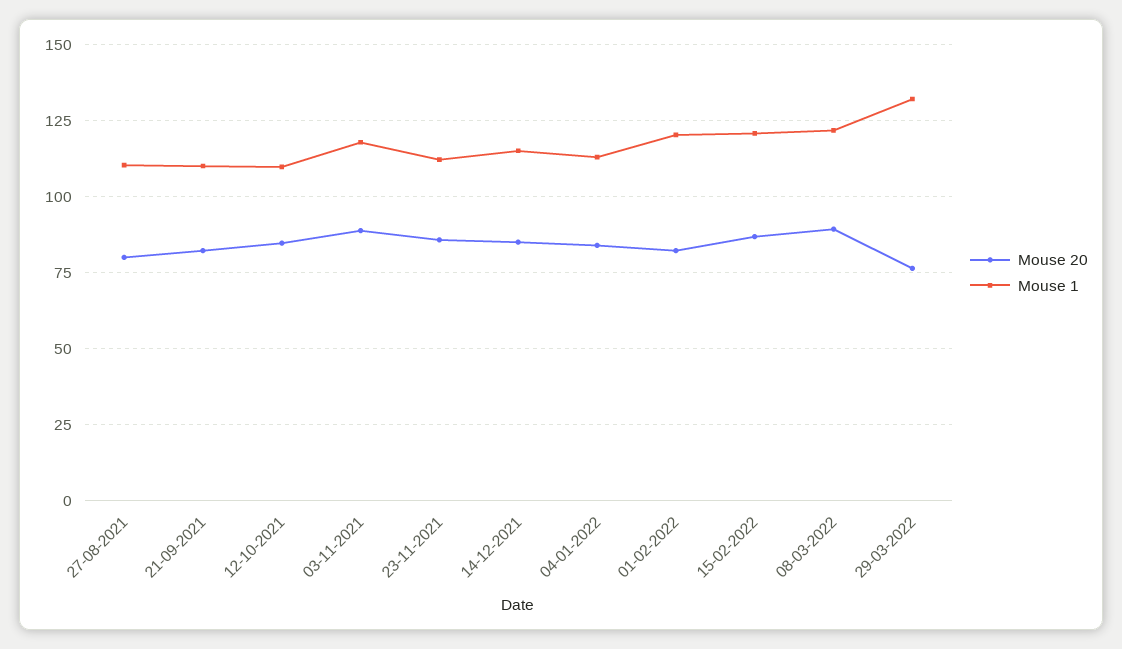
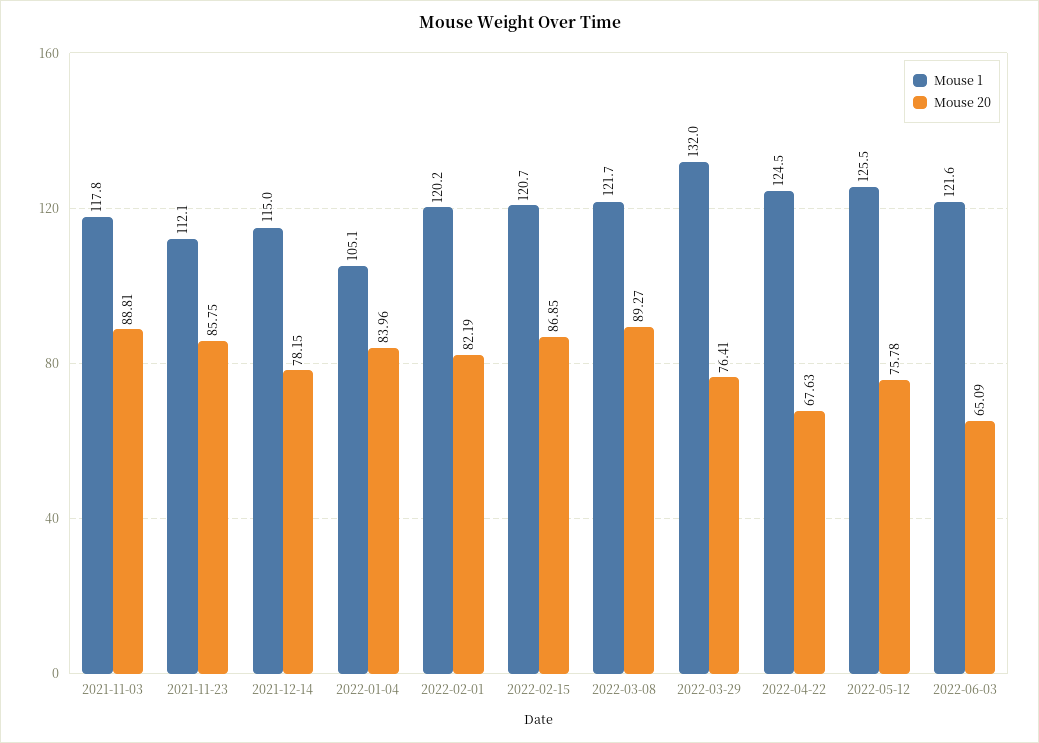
Mouse 20, 27-08-2021: 80 -> none
Mouse 1, 27-08-2021: 110 -> none
Mouse 20, 21-09-2021: 82.5 -> none
Mouse 1, 21-09-2021: 110 -> none
Mouse 20, 12-10-2021: 85 -> none
Mouse 1, 12-10-2021: 110 -> none
Mouse 20, 14-12-2021: 85 -> 78.15
Mouse 1, 04-01-2022: 112.5 -> 105.1
Mouse 1, 2022-04-22: none -> 124.5
Mouse 20, 2022-04-22: none -> 67.63
Mouse 1, 2022-05-12: none -> 125.5
Mouse 20, 2022-05-12: none -> 75.78
Mouse 1, 2022-06-03: none -> 121.6
Mouse 20, 2022-06-03: none -> 65.09

